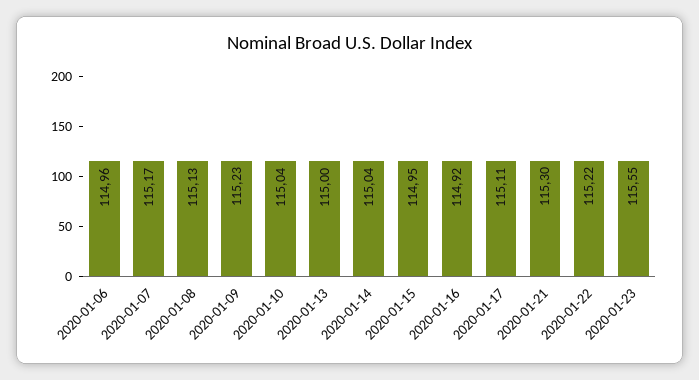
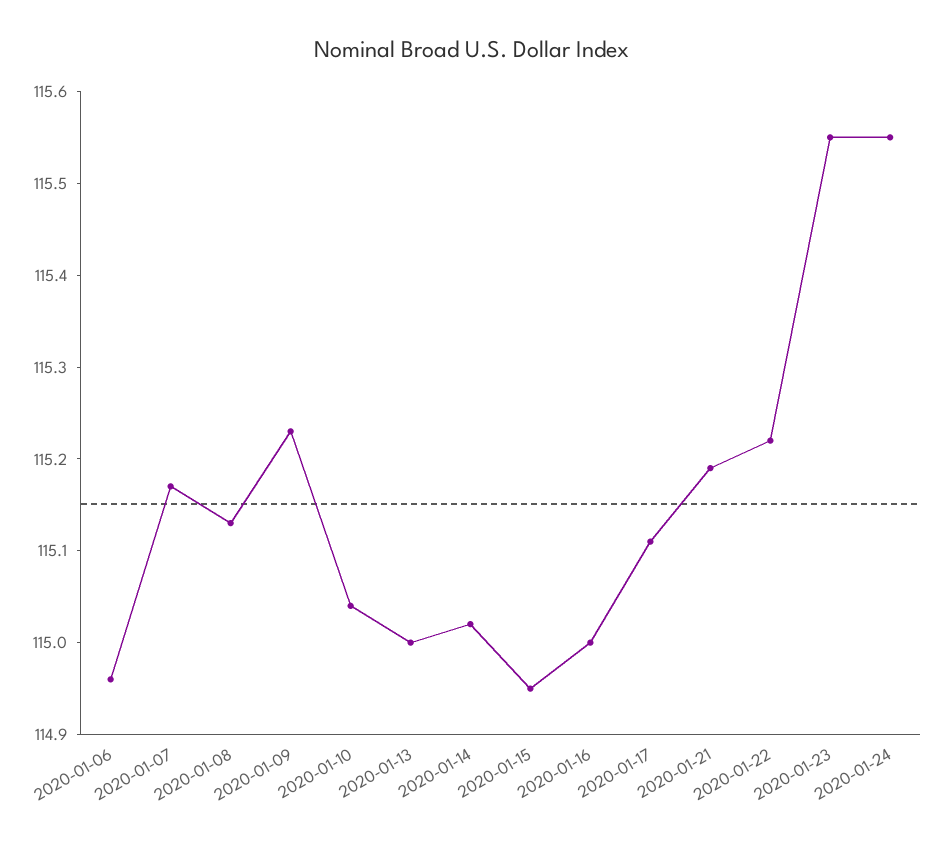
2020-01-14: 115.04 -> 115.02
2020-01-16: 114.92 -> 115
2020-01-21: 115.3 -> 115.19
2020-01-24: none -> 115.55

